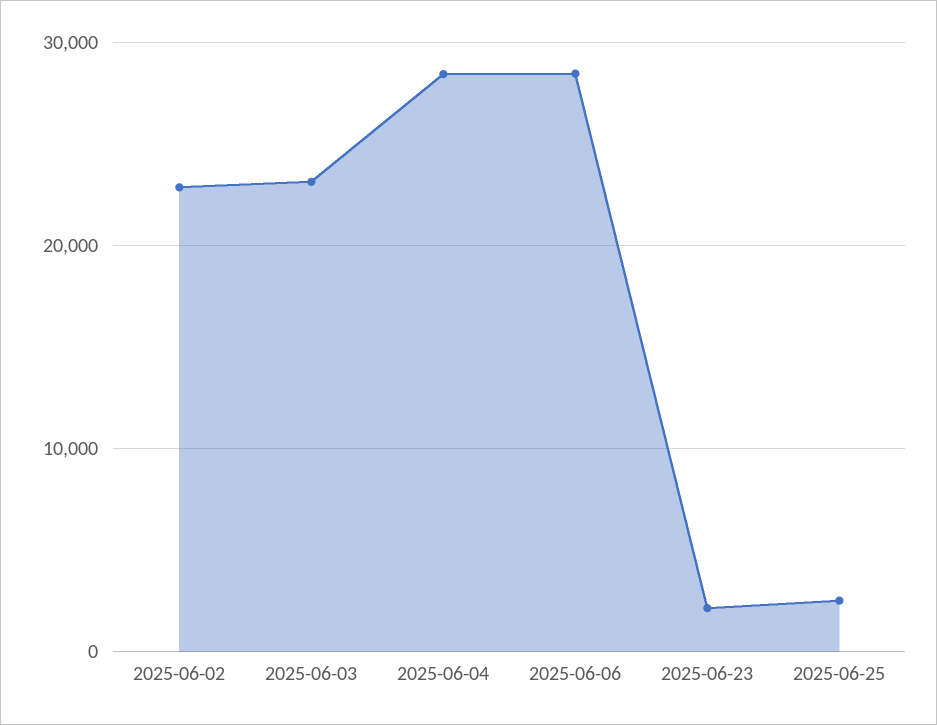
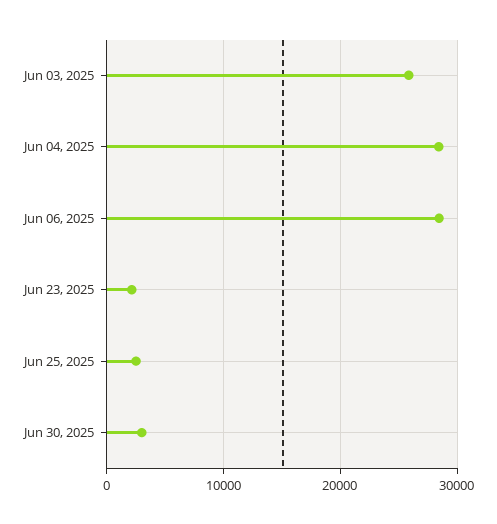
2025-06-02: 23000 -> none
2025-06-03: 23000 -> 26000
Jun 30, 2025: none -> 3000

